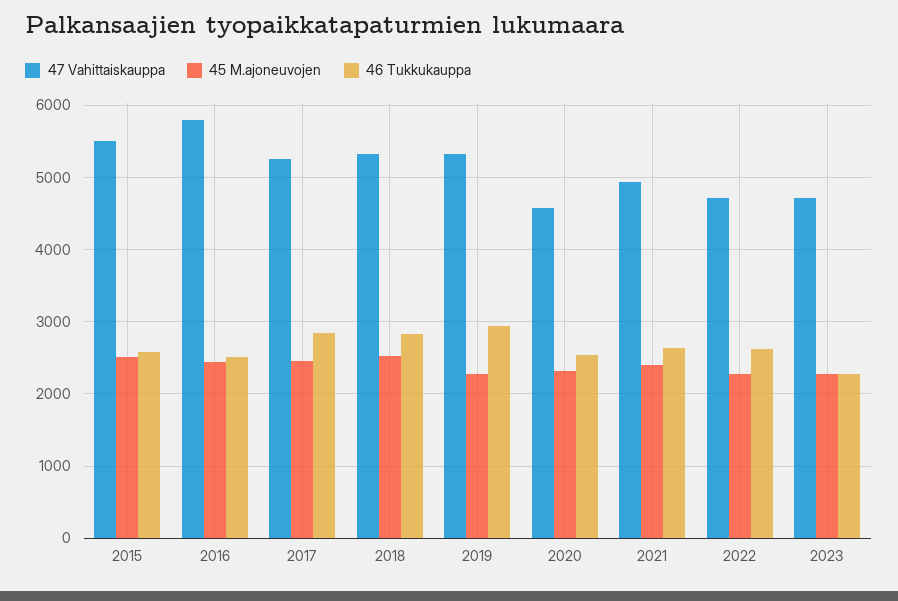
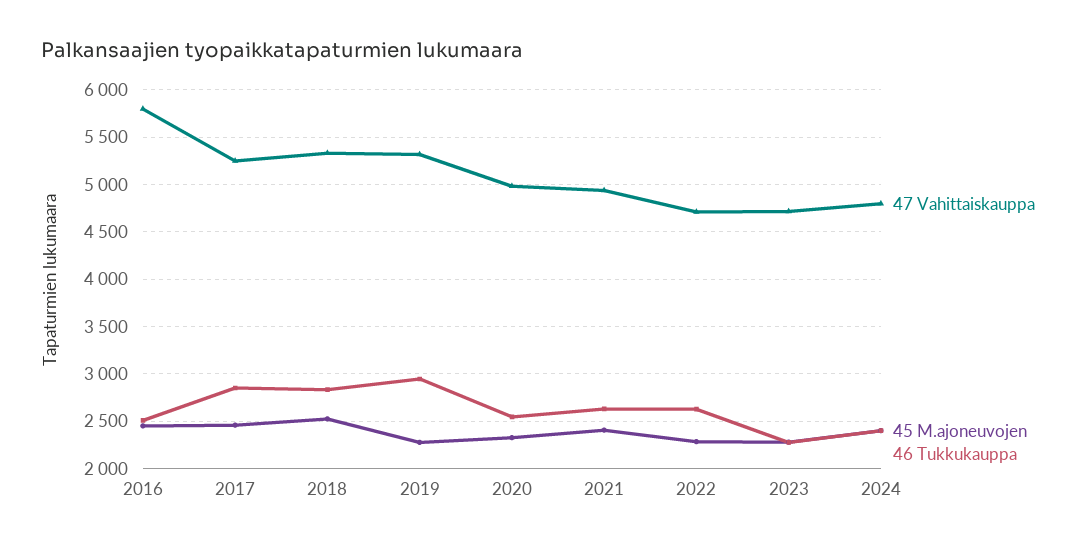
47 Vahittaiskauppa, 2015: 5500 -> none
45 M.ajoneuvojen, 2015: 2500 -> none
46 Tukkukauppa, 2015: 2600 -> none
47 Vahittaiskauppa, 2020: 4600 -> 5000
47 Vahittaiskauppa, 2024: none -> 4800
45 M.ajoneuvojen, 2024: none -> 2400
46 Tukkukauppa, 2024: none -> 2400

